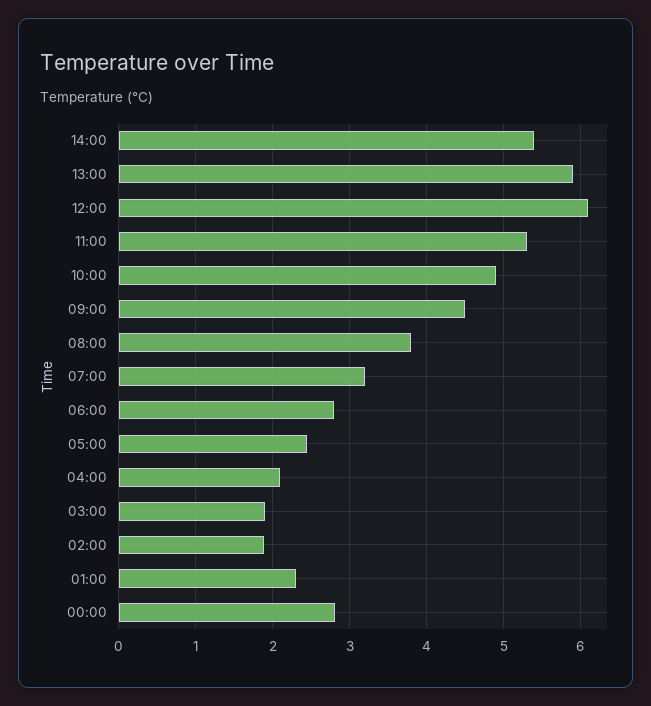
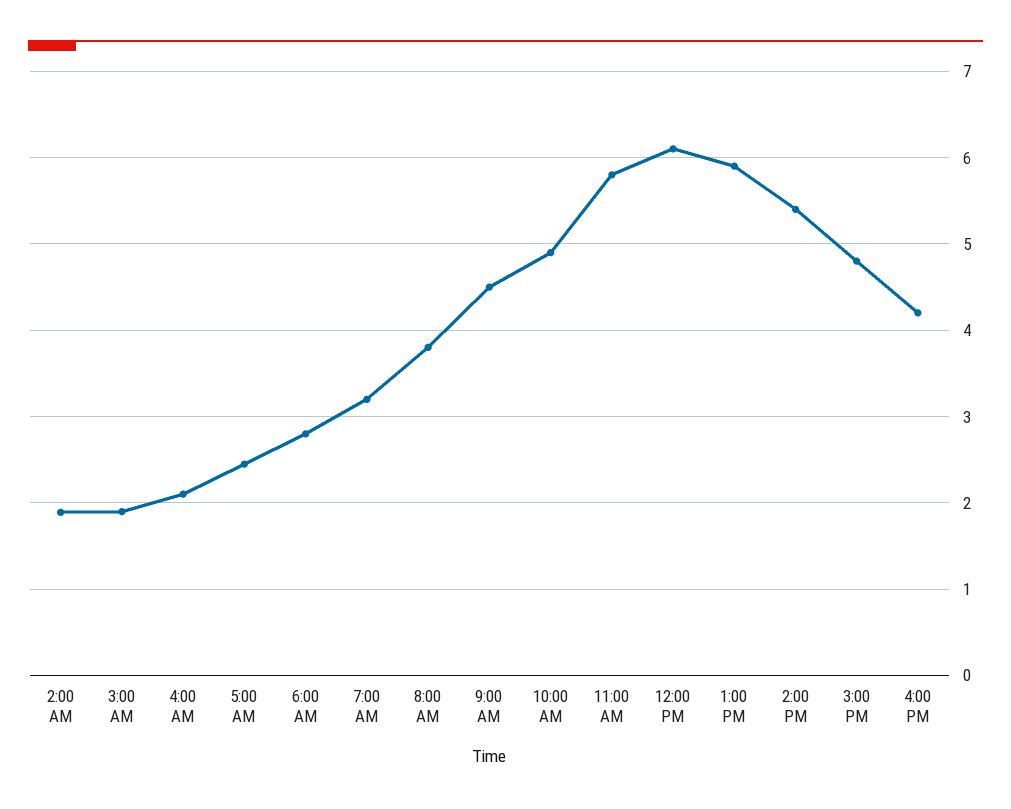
11:00: 5.3 -> 5.8
01:00: 2.3 -> none
00:00: 2.8 -> none
3:00 PM: none -> 4.8
4:00 PM: none -> 4.2

